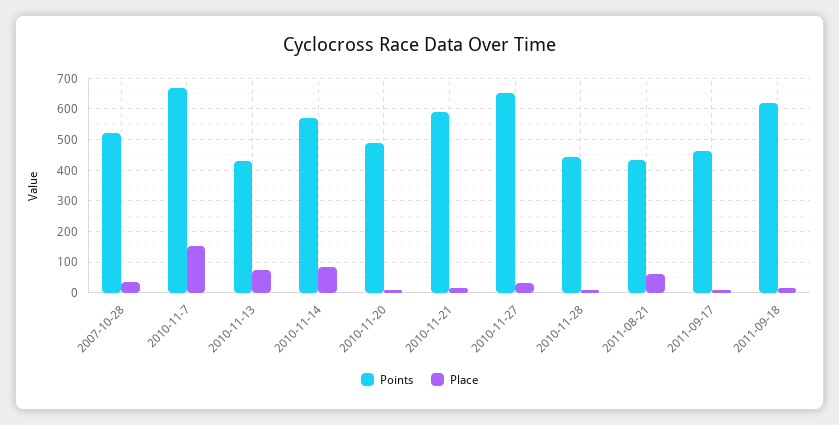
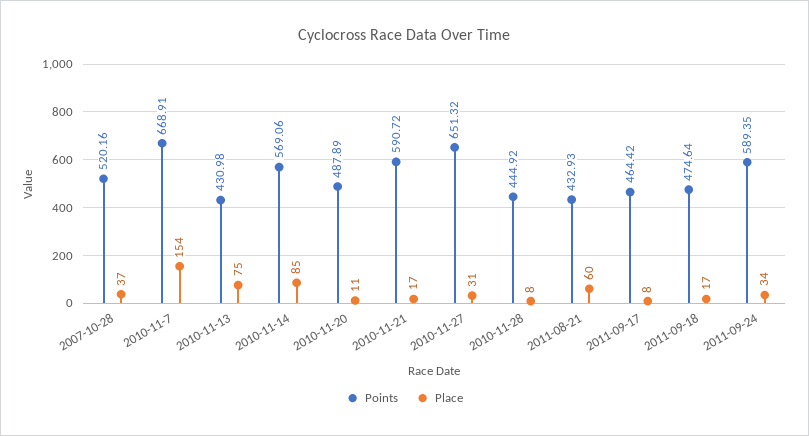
Points, 2011-09-18: 620 -> 474.64
Points, 2011-09-24: none -> 589.35
Place, 2011-09-24: none -> 34

